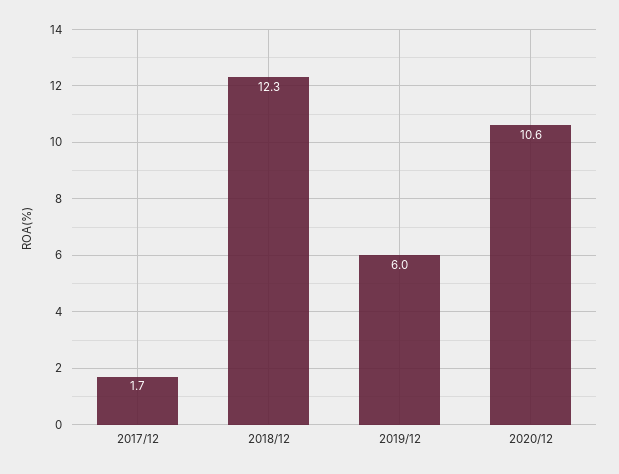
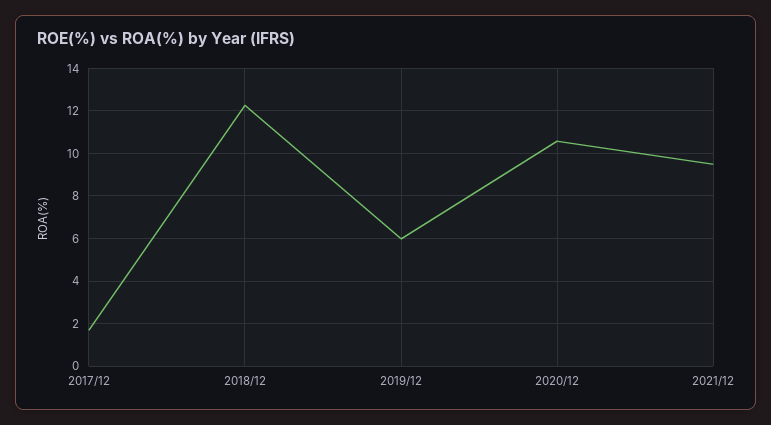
2021/12: none -> 9.5

